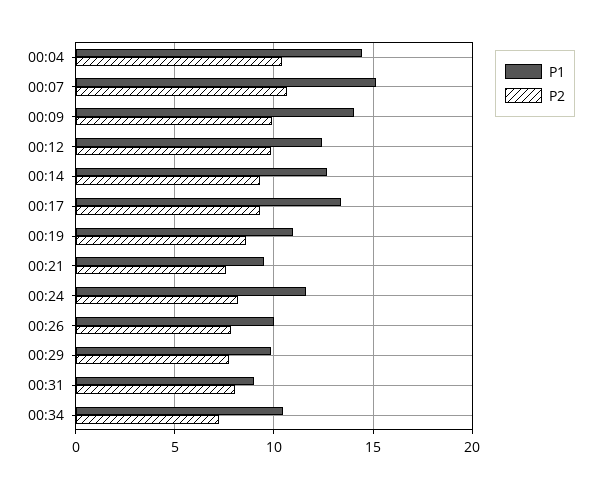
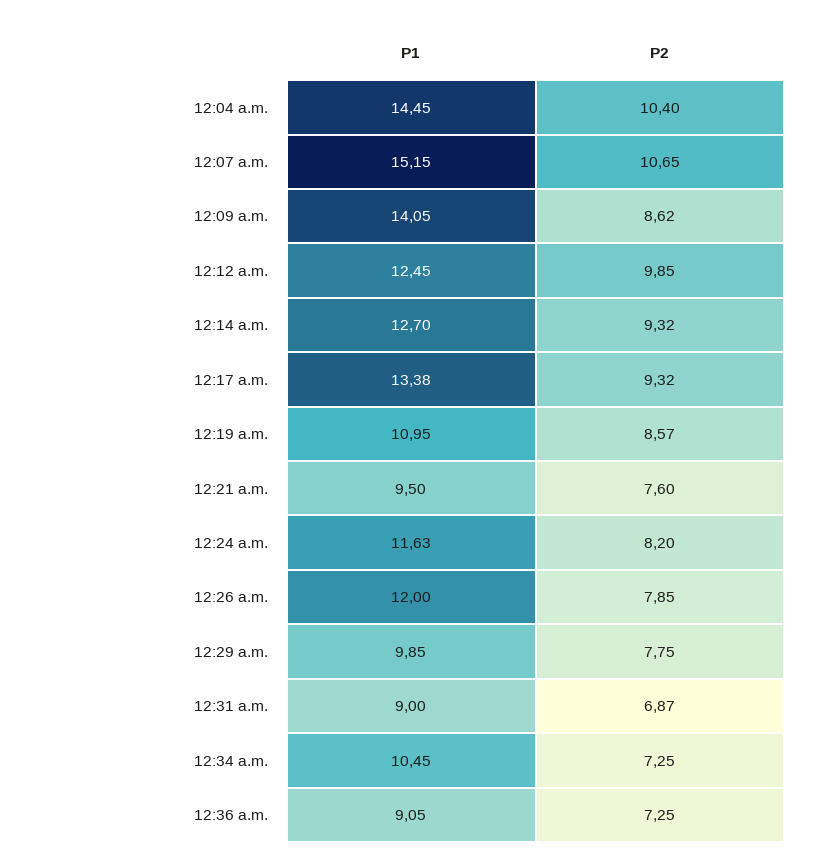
P2, 00:09: 10 -> 8.62
P1, 00:26: 10 -> 12
P2, 00:31: 8 -> 6.87
P1, 12:36 a.m.: none -> 9.05
P2, 12:36 a.m.: none -> 7.25

